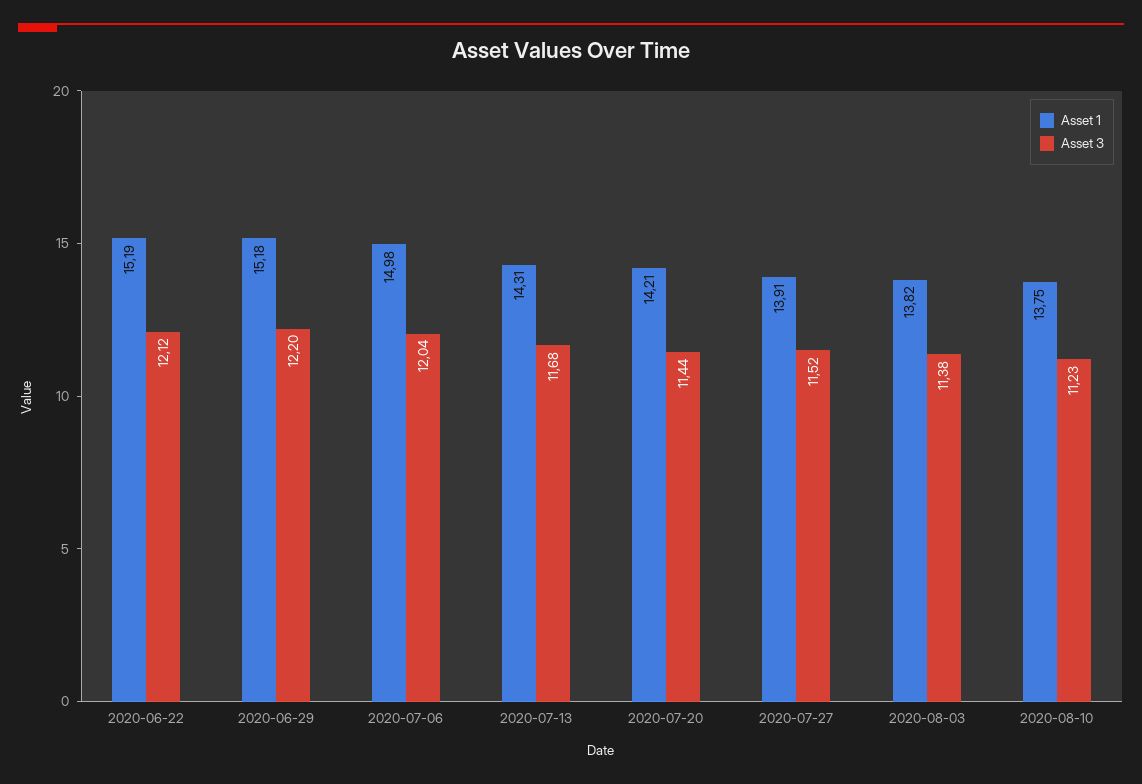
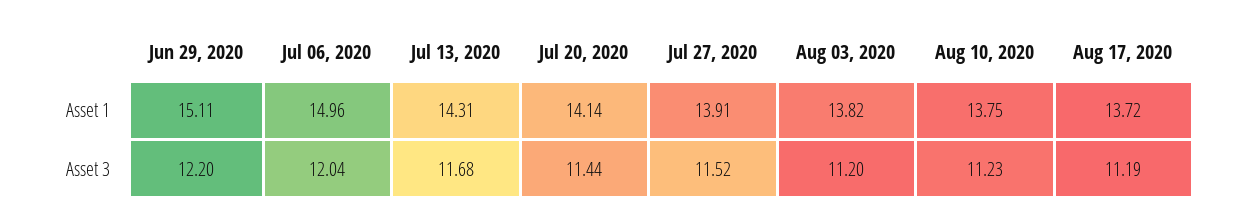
Asset 1, 2020-06-22: 15.19 -> none
Asset 3, 2020-06-22: 12.12 -> none
Asset 1, 2020-06-29: 15.18 -> 15.11
Asset 1, 2020-07-06: 14.98 -> 14.96
Asset 1, 2020-07-20: 14.21 -> 14.14
Asset 3, 2020-08-03: 11.38 -> 11.2
Asset 1, Aug 17, 2020: none -> 13.72
Asset 3, Aug 17, 2020: none -> 11.19

